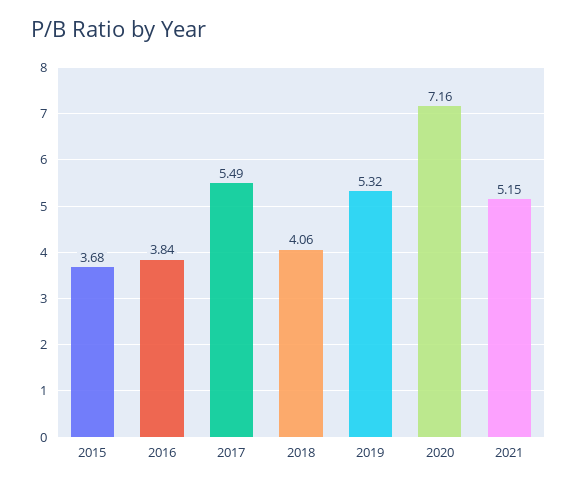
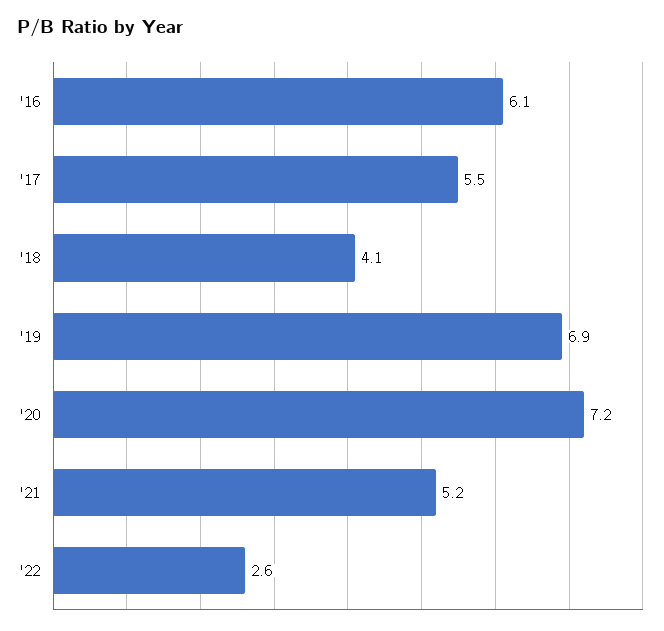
2015: 3.68 -> none
2016: 3.84 -> 6.1
2019: 5.32 -> 6.9
'22: none -> 2.6

